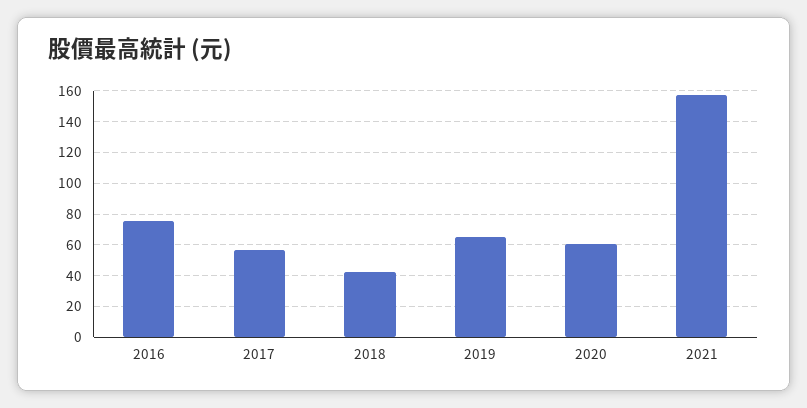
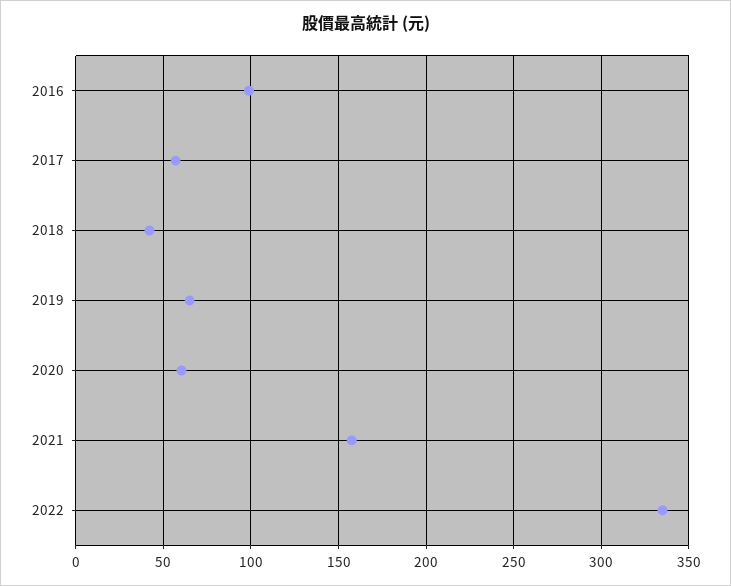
2016: 75 -> 100
2022: none -> 335

